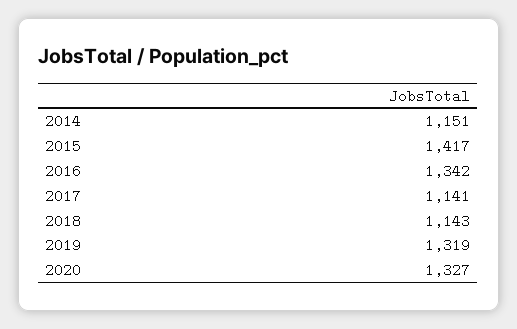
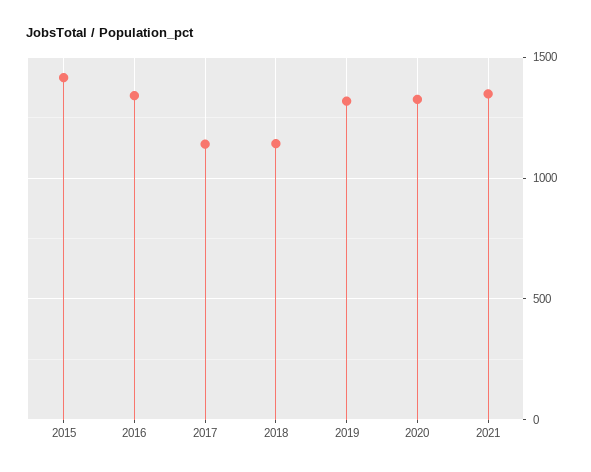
2014: 1151 -> none
2021: none -> 1350

